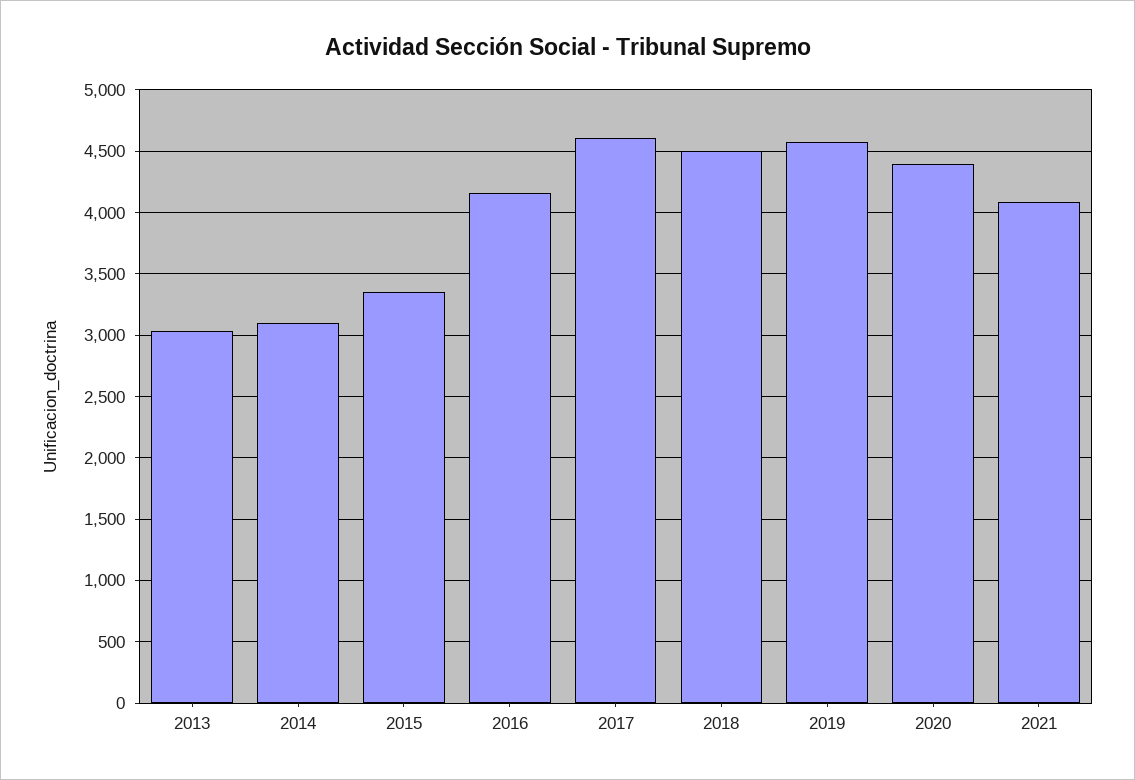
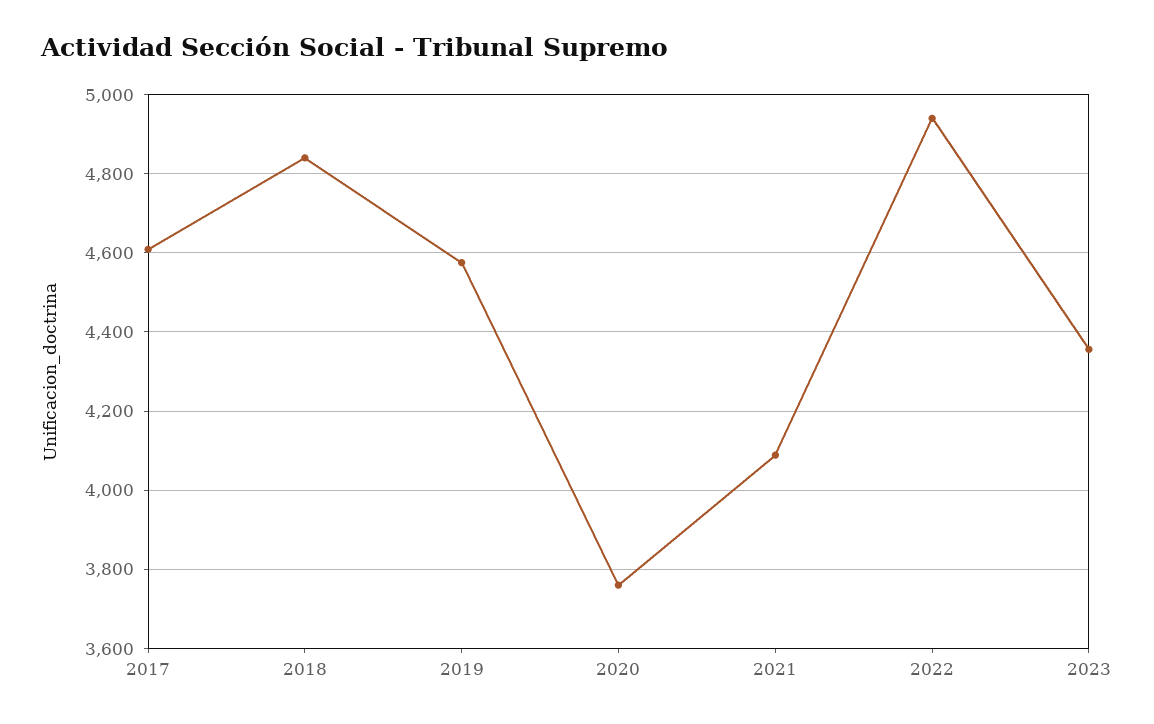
2013: 3050 -> none
2014: 3100 -> none
2015: 3350 -> none
2016: 4150 -> none
2018: 4500 -> 4840
2020: 4400 -> 3760
2022: none -> 4940
2023: none -> 4360

